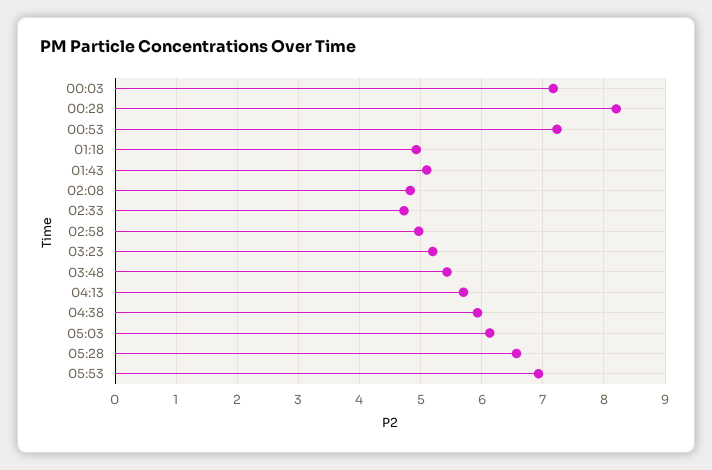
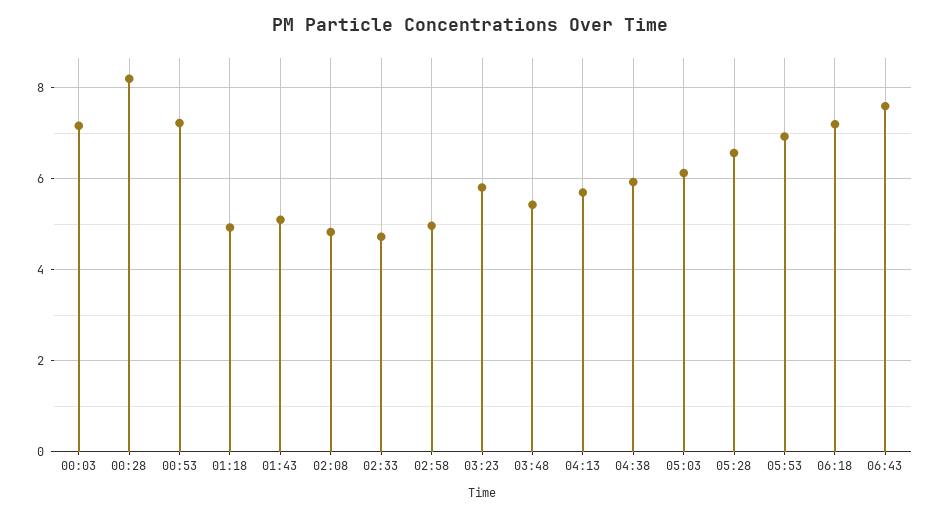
03:23: 5.2 -> 5.8
06:18: none -> 7.2
06:43: none -> 7.6

